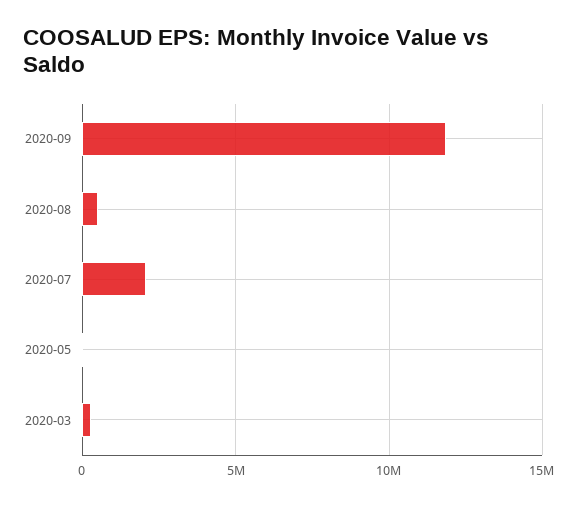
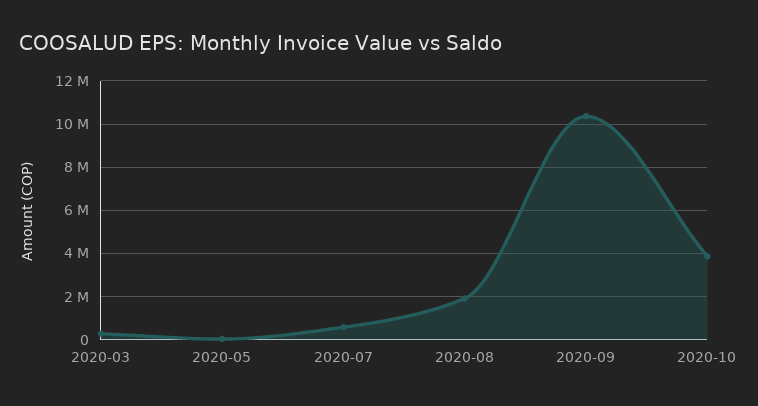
2020-09: 12000000 -> 10500000
2020-08: 500000 -> 2000000
2020-07: 2000000 -> 500000
2020-10: none -> 4000000

